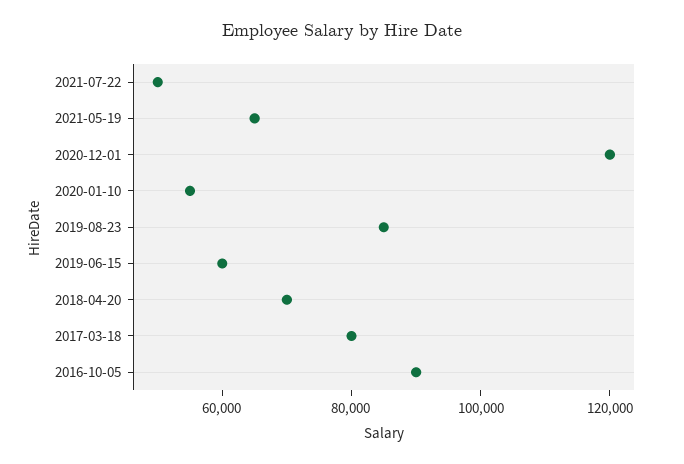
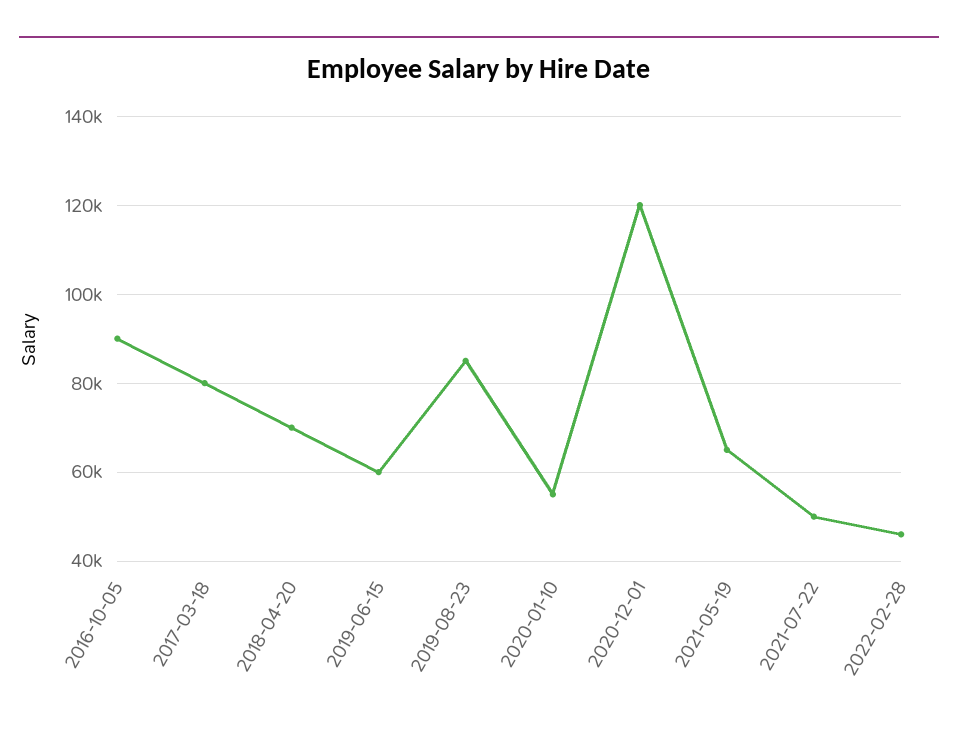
2022-02-28: none -> 46000

